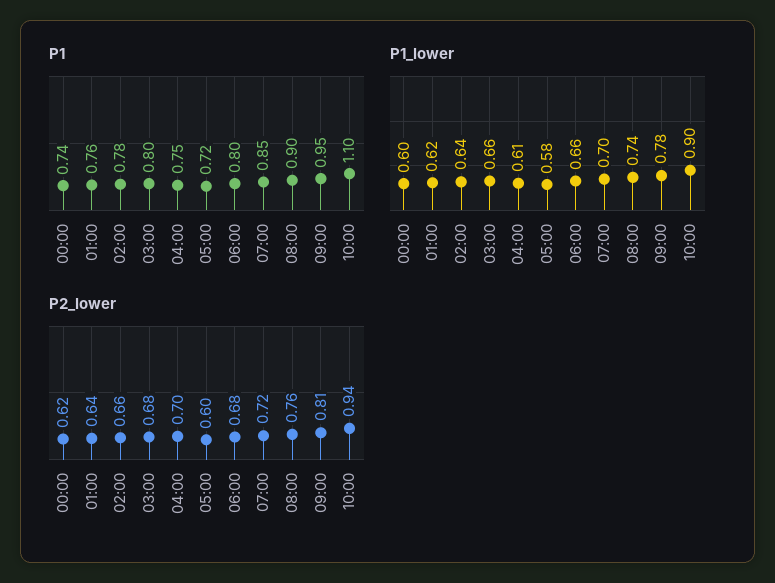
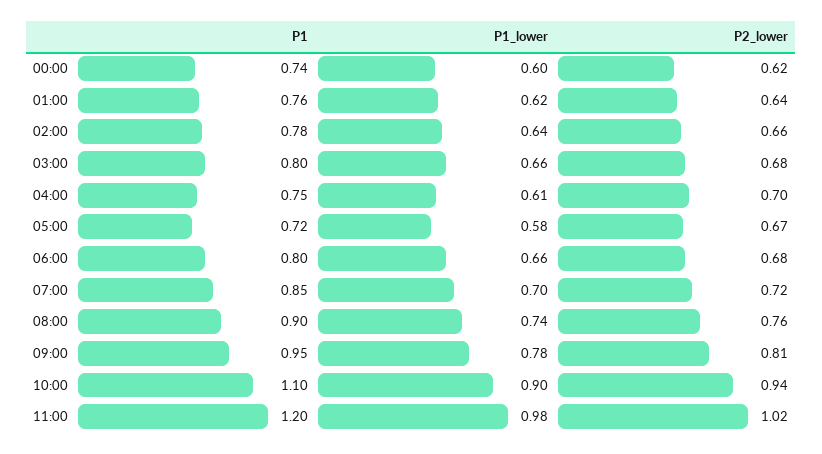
P2_lower, 05:00: 0.6 -> 0.67
P1, 11:00: none -> 1.2
P1_lower, 11:00: none -> 0.98
P2_lower, 11:00: none -> 1.02

